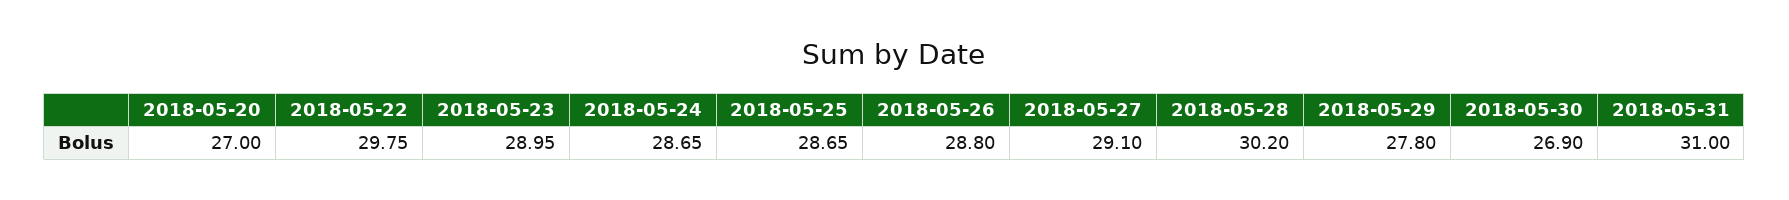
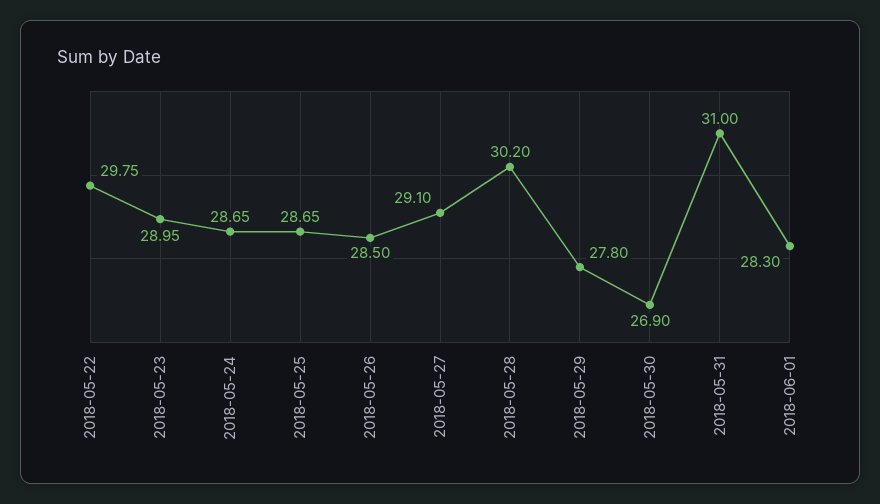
2018-05-20: 27 -> none
2018-05-26: 28.8 -> 28.5
2018-06-01: none -> 28.3

